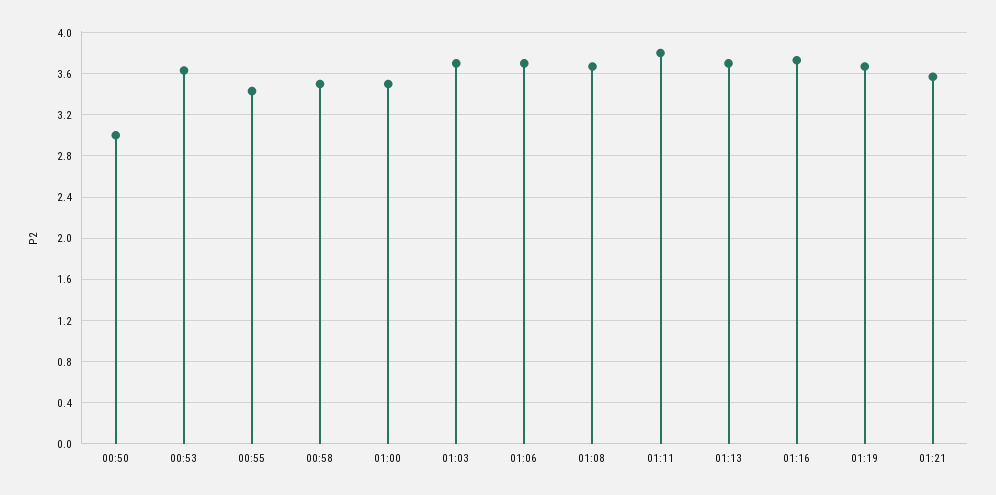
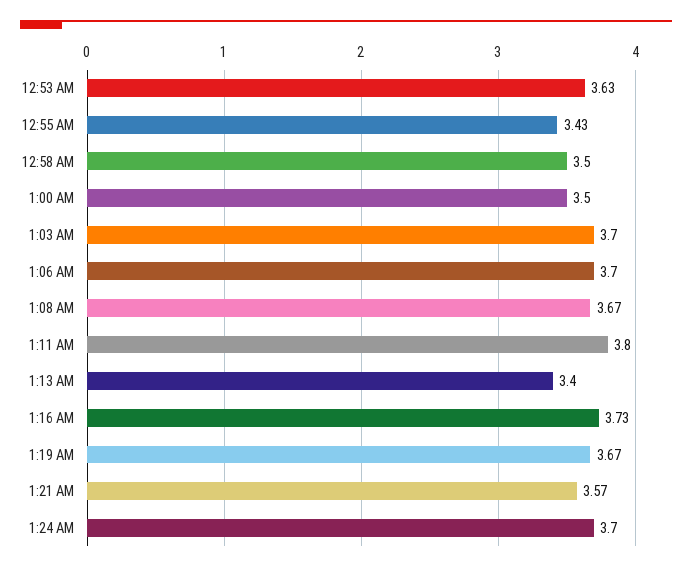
00:50: 3 -> none
01:13: 3.7 -> 3.4
1:24 AM: none -> 3.7

